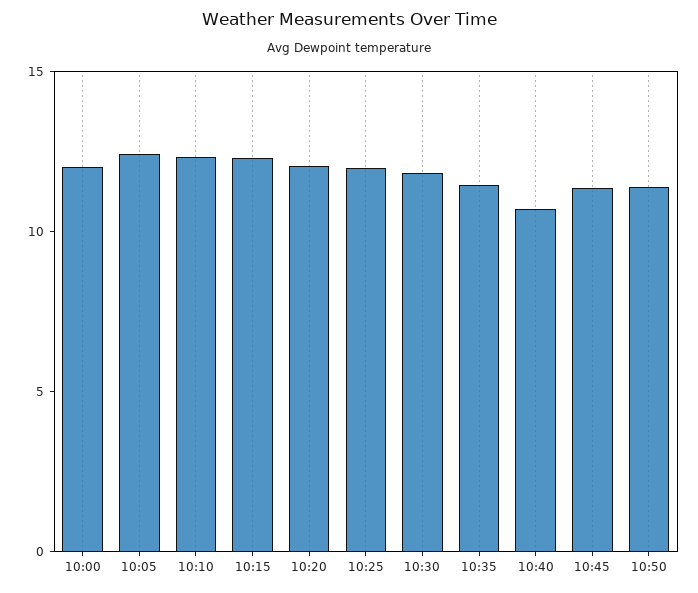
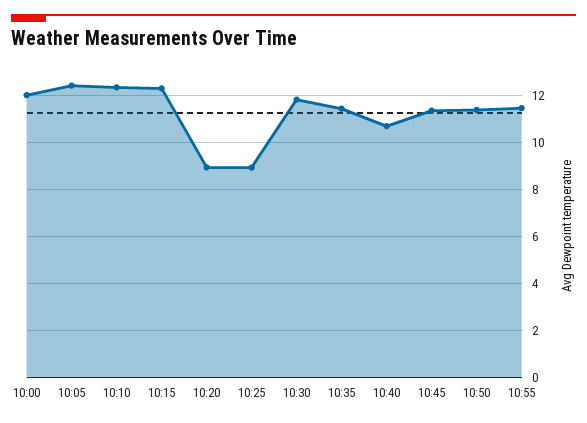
10:20: 12 -> 9
10:25: 12 -> 9
10:55: none -> 11.5

